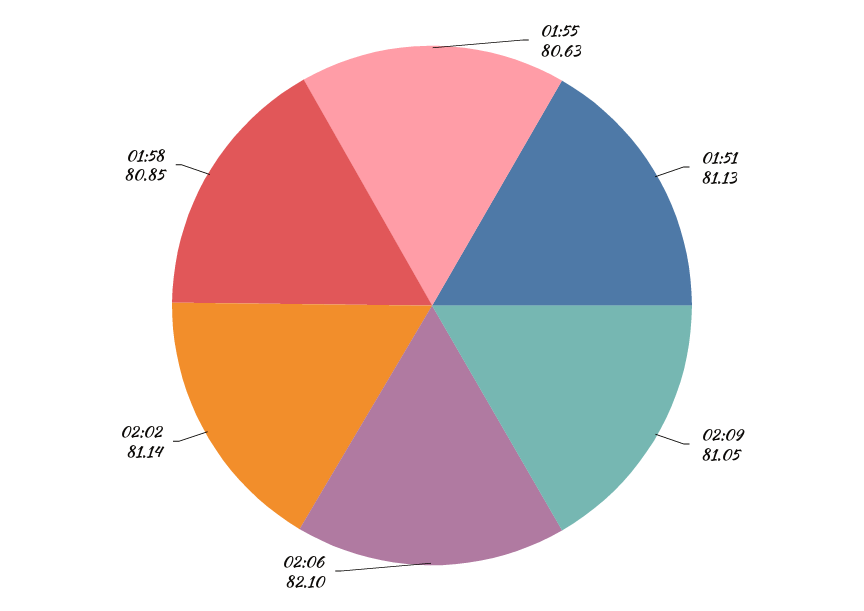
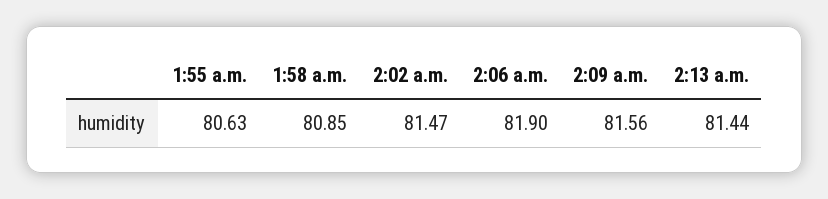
01:51: 81.13 -> none
02:09: 81.05 -> 81.56
02:06: 82.1 -> 81.9
02:02: 81.14 -> 81.47
2:13 a.m.: none -> 81.44

